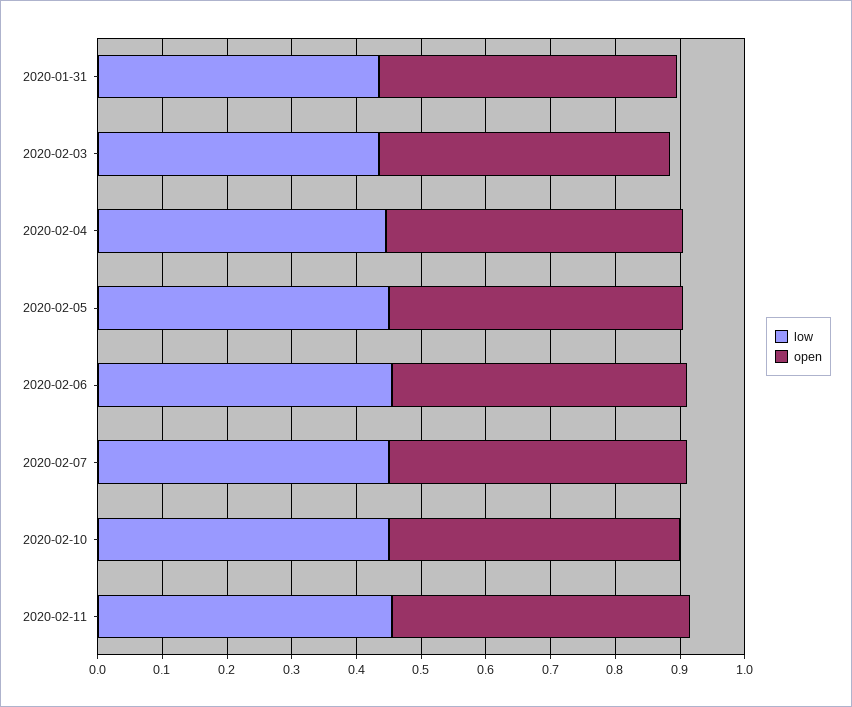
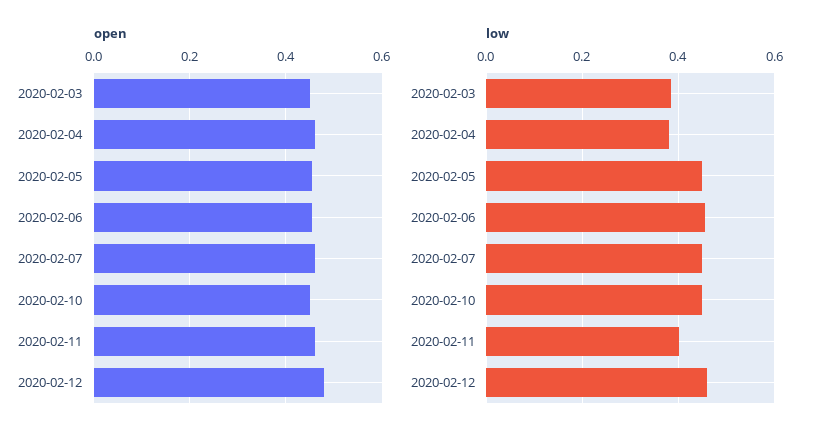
low, 2020-01-31: 0.44 -> none
open, 2020-01-31: 0.46 -> none
low, 2020-02-03: 0.44 -> 0.38
low, 2020-02-04: 0.44 -> 0.38
low, 2020-02-11: 0.46 -> 0.4
open, 2020-02-12: none -> 0.48
low, 2020-02-12: none -> 0.46

